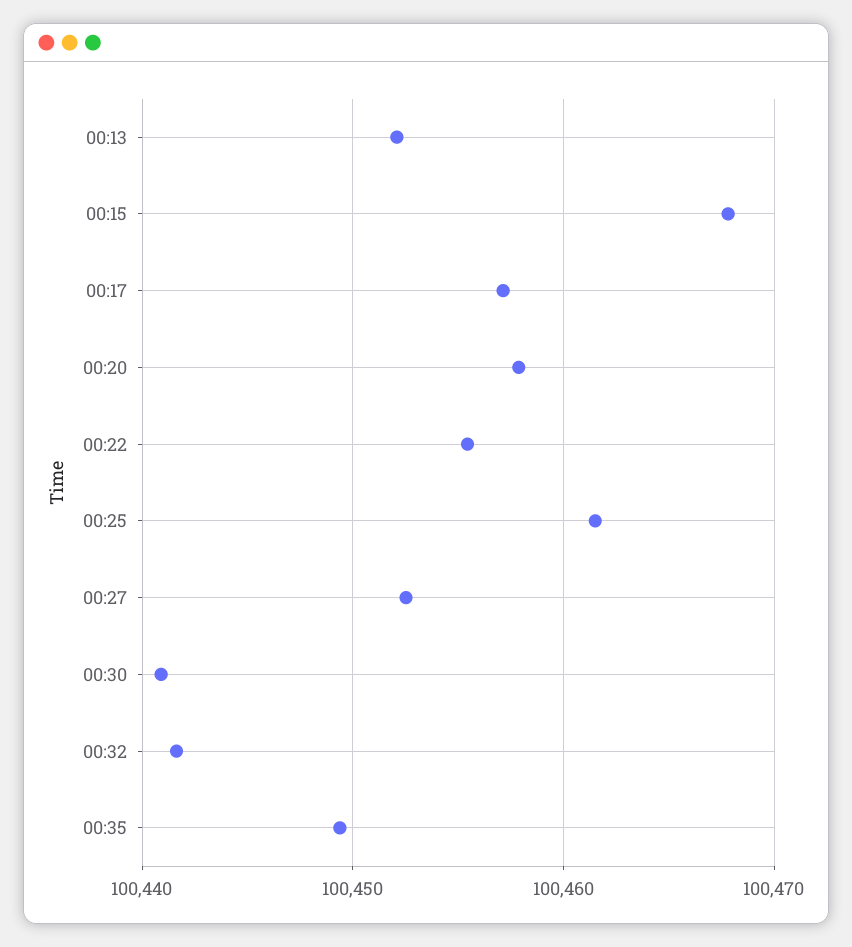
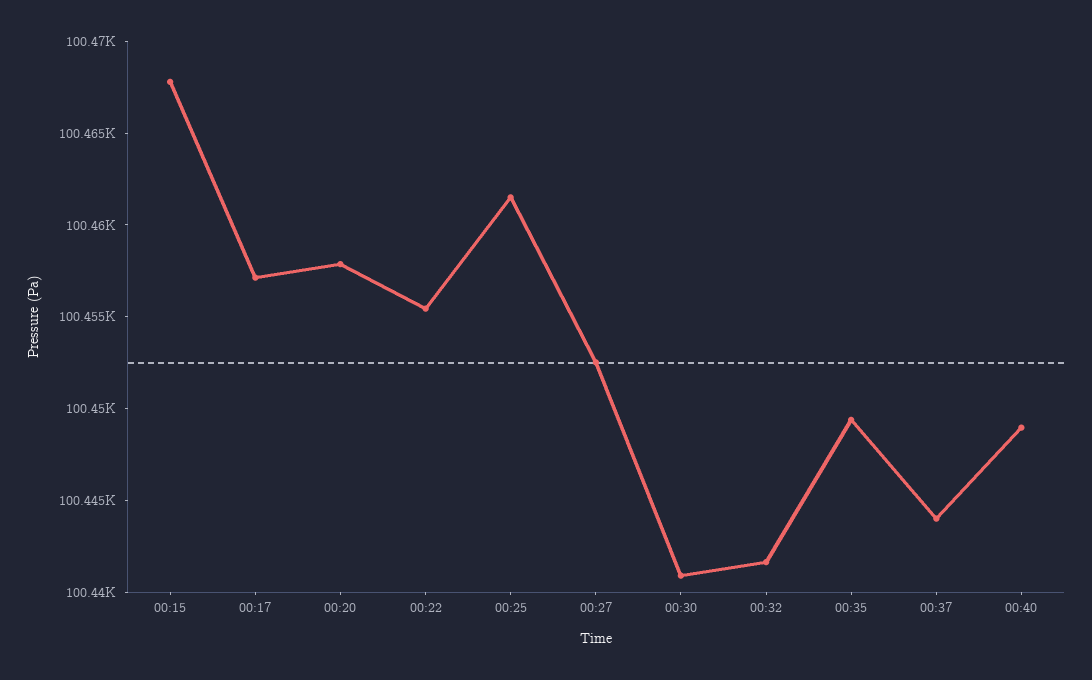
00:13: 100452 -> none
00:37: none -> 100444
00:40: none -> 100449

